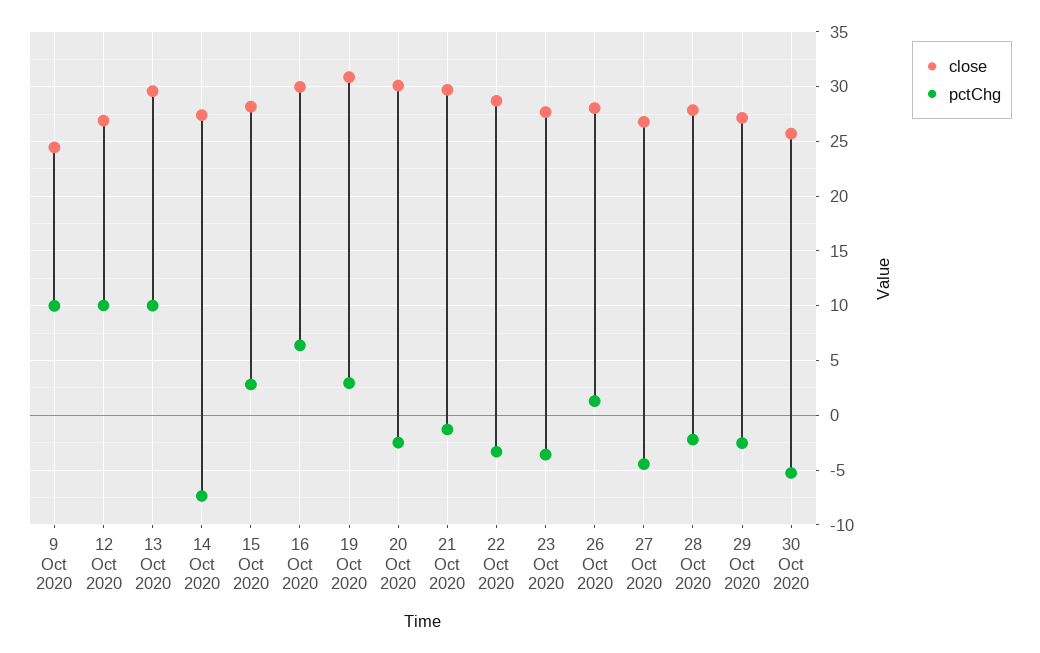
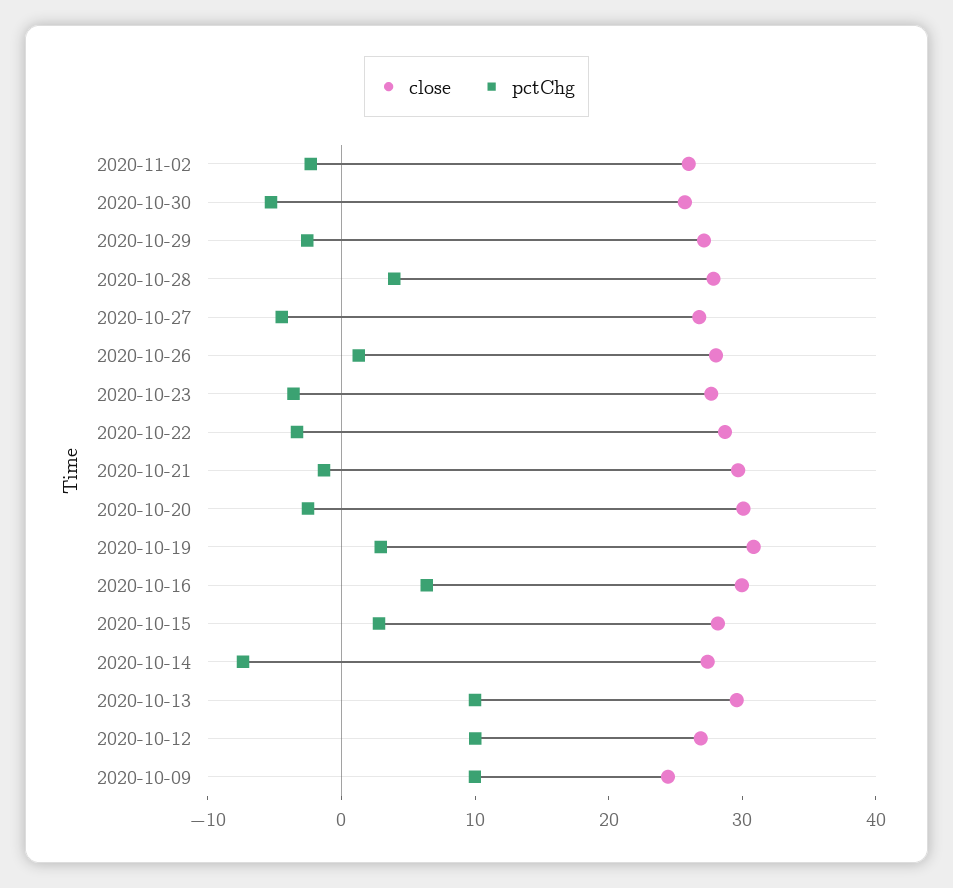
pctChg, 28 Oct 2020: -2 -> 4
close, 2020-11-02: none -> 26
pctChg, 2020-11-02: none -> -2

